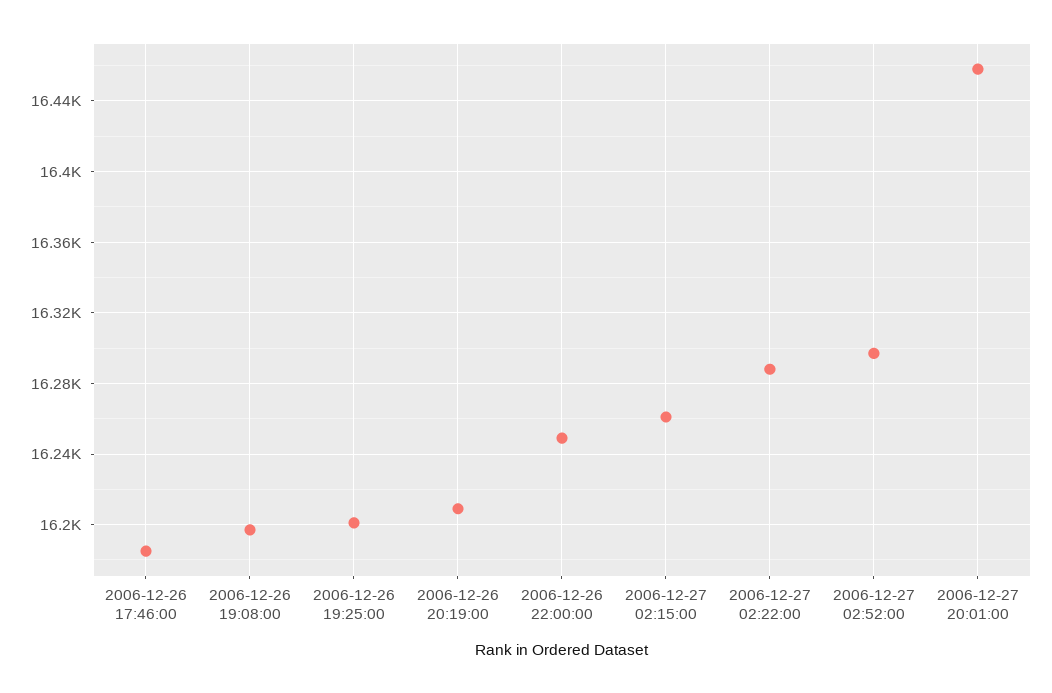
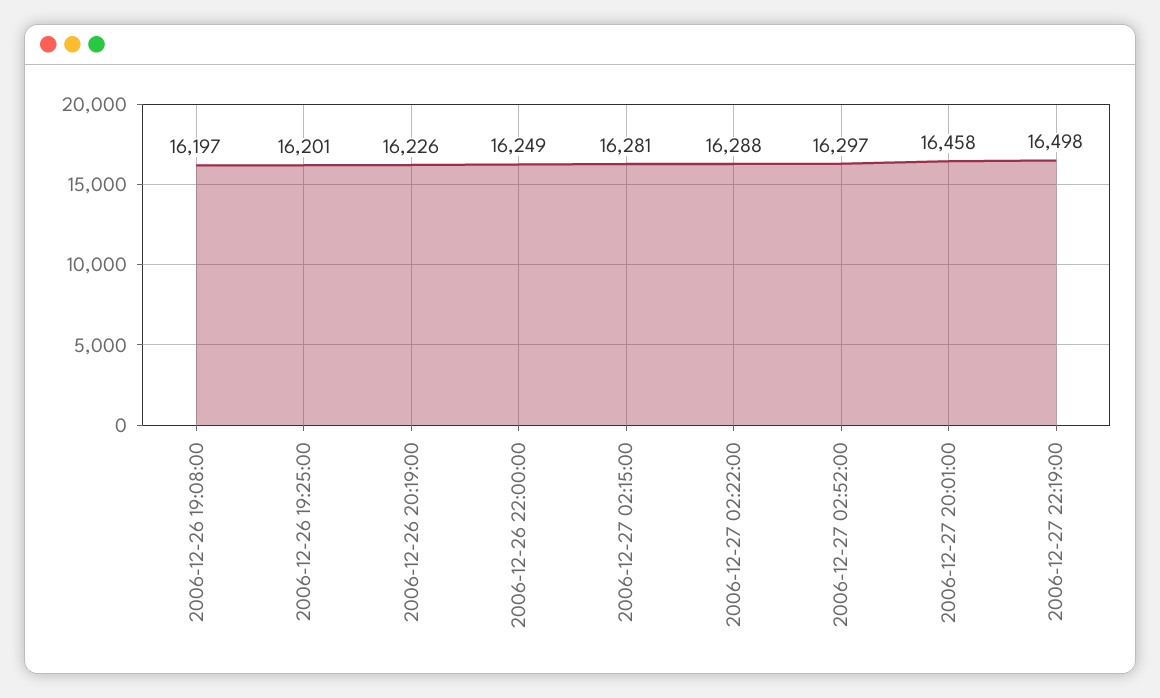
2006-12-26 17:46:00: 16185 -> none
2006-12-26 20:19:00: 16210 -> 16226
2006-12-27 02:15:00: 16260 -> 16281
2006-12-27 22:19:00: none -> 16498

